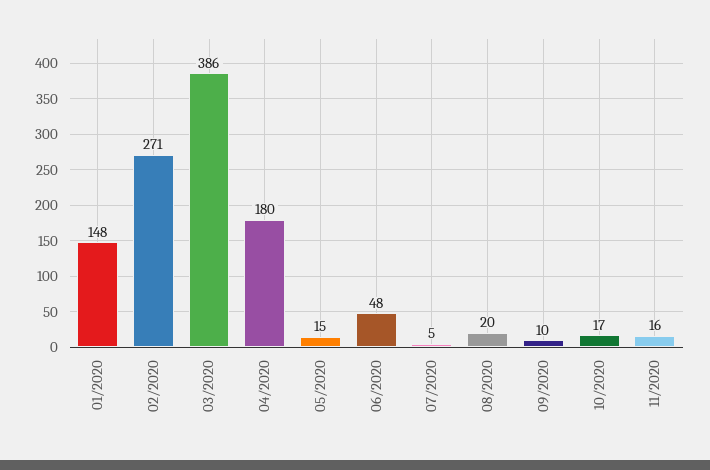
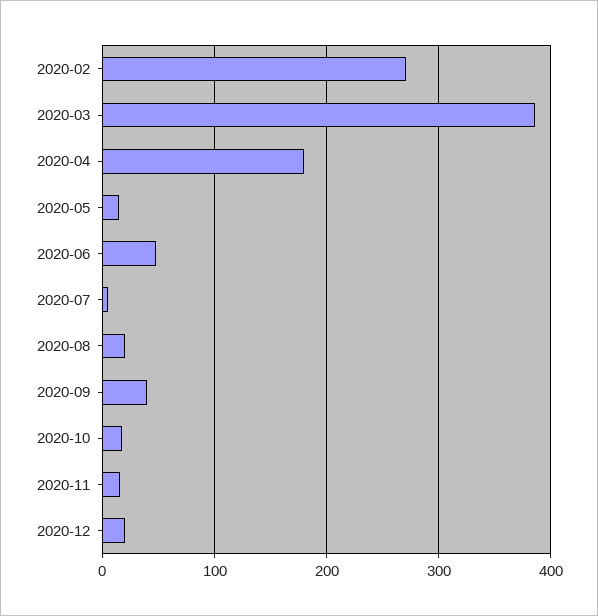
01/2020: 148 -> none
09/2020: 10 -> 40
2020-12: none -> 20

